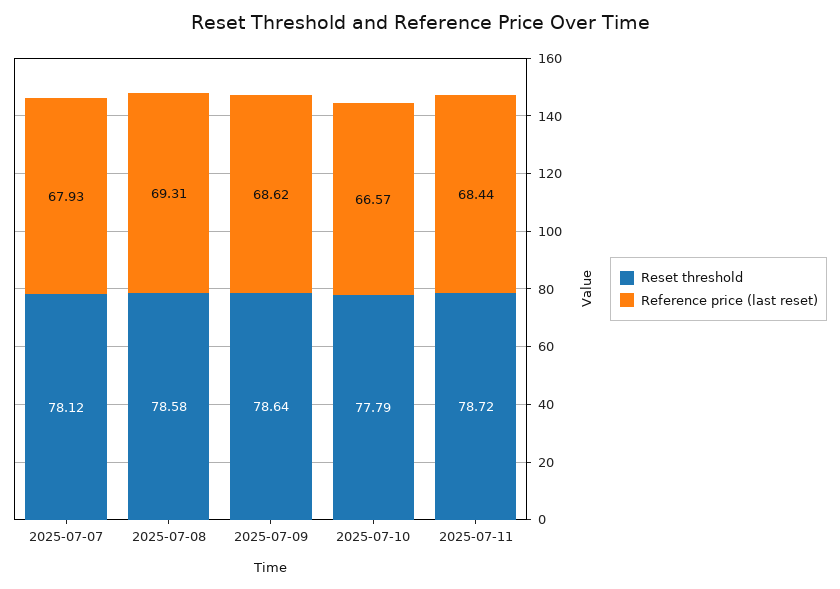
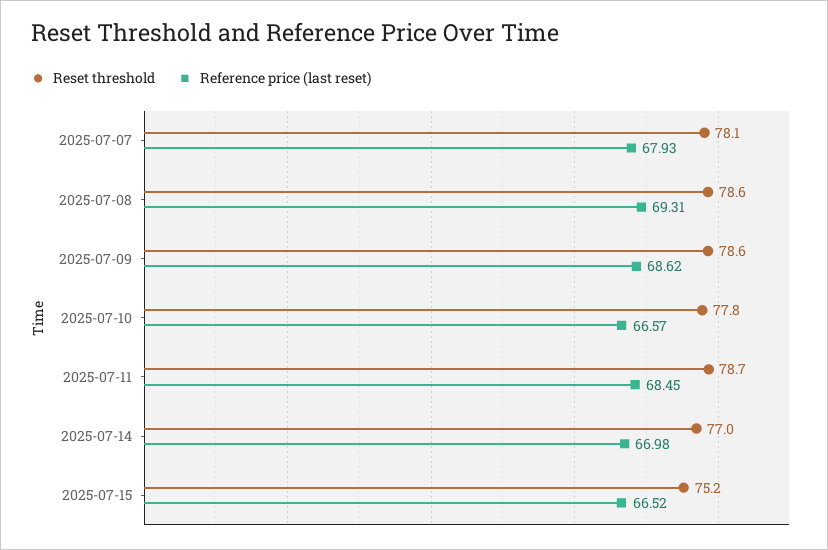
Reference price (last reset), 2025-07-11: 68.44 -> 68.45
Reset threshold, 2025-07-14: none -> 77
Reference price (last reset), 2025-07-14: none -> 66.98
Reset threshold, 2025-07-15: none -> 75.2
Reference price (last reset), 2025-07-15: none -> 66.52

